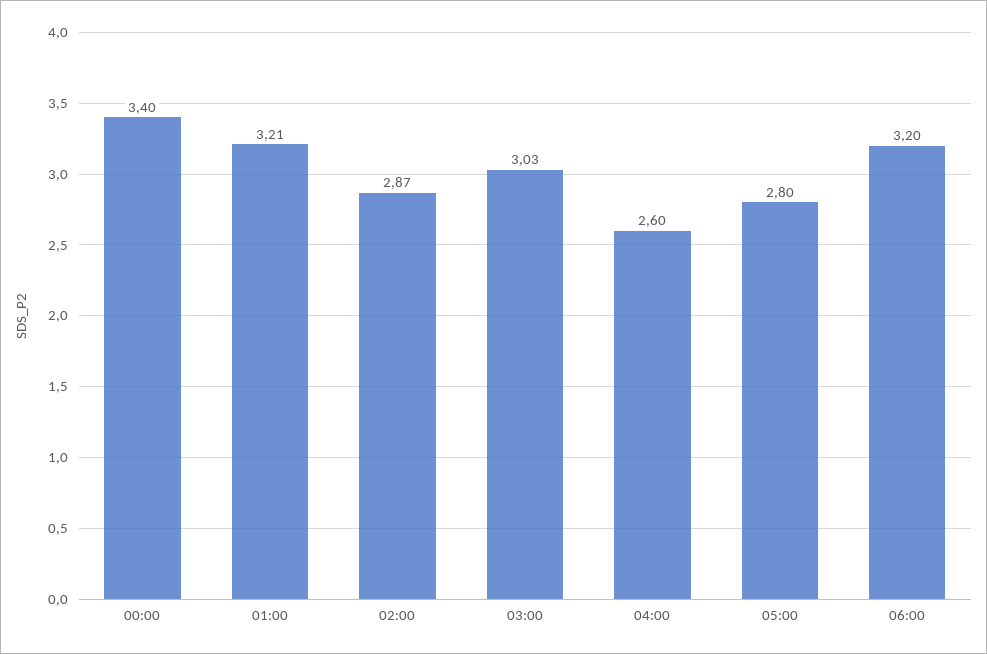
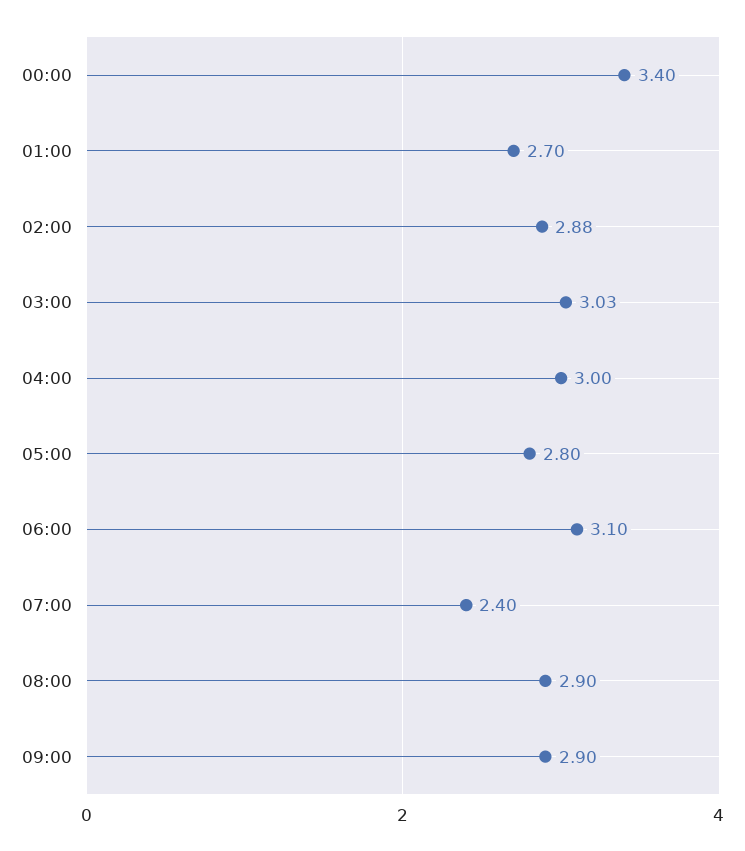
01:00: 3.21 -> 2.7
02:00: 2.87 -> 2.88
04:00: 2.6 -> 3
06:00: 3.2 -> 3.1
07:00: none -> 2.4
08:00: none -> 2.9
09:00: none -> 2.9

